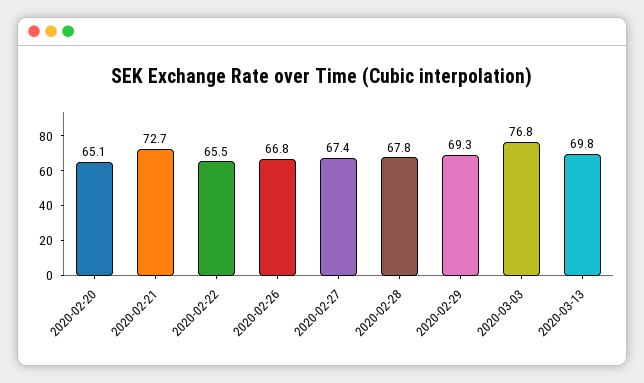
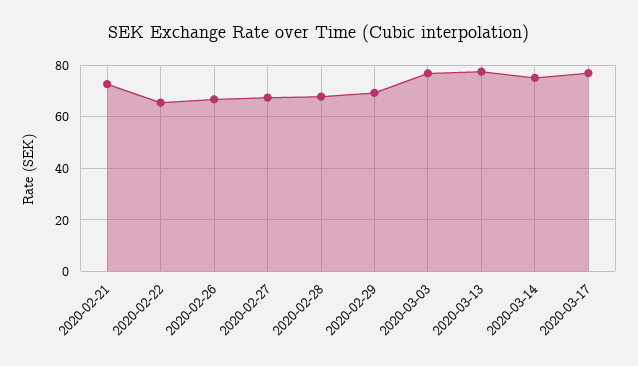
2020-02-20: 65.1 -> none
2020-03-13: 69.8 -> 77.5
2020-03-14: none -> 75
2020-03-17: none -> 77.5

